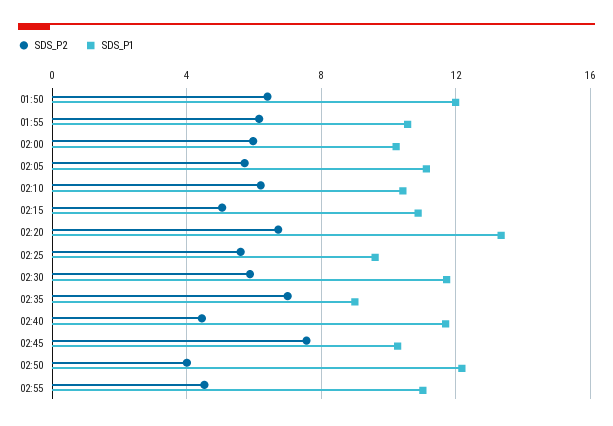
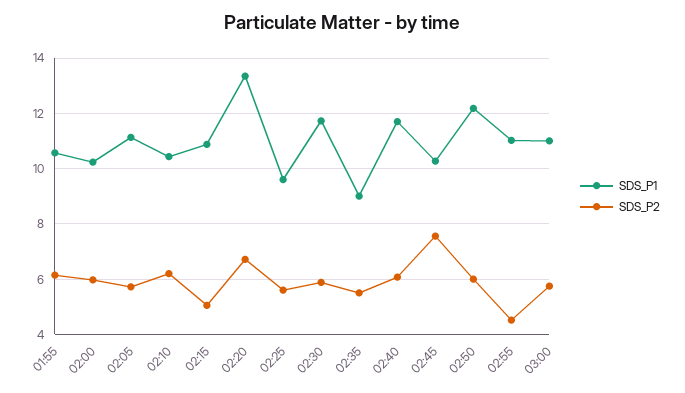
SDS_P2, 01:50: 6.5 -> none
SDS_P1, 01:50: 12 -> none
SDS_P2, 02:35: 7 -> 5.5
SDS_P2, 02:40: 4.5 -> 6
SDS_P2, 02:50: 4 -> 6
SDS_P1, 03:00: none -> 11
SDS_P2, 03:00: none -> 5.75

